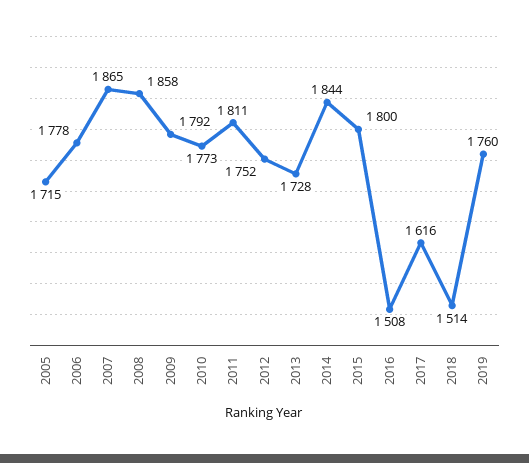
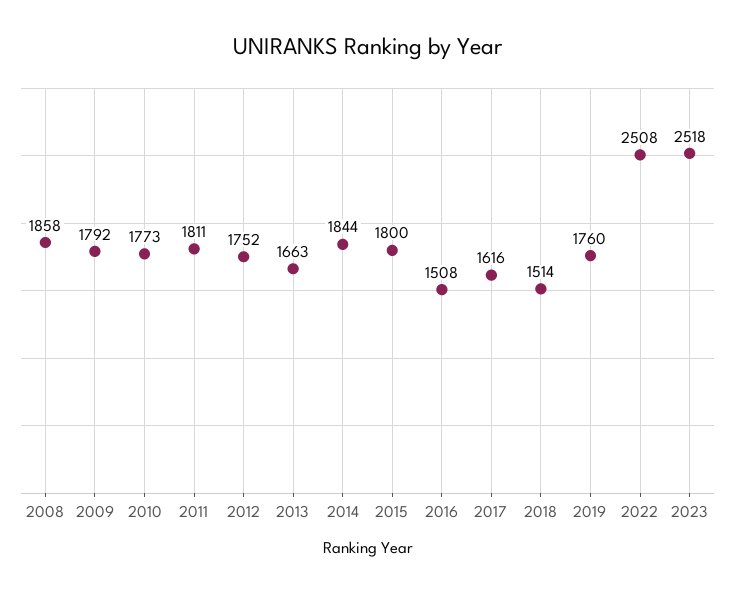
2005: 1715 -> none
2006: 1778 -> none
2007: 1865 -> none
2013: 1728 -> 1663
2022: none -> 2508
2023: none -> 2518

